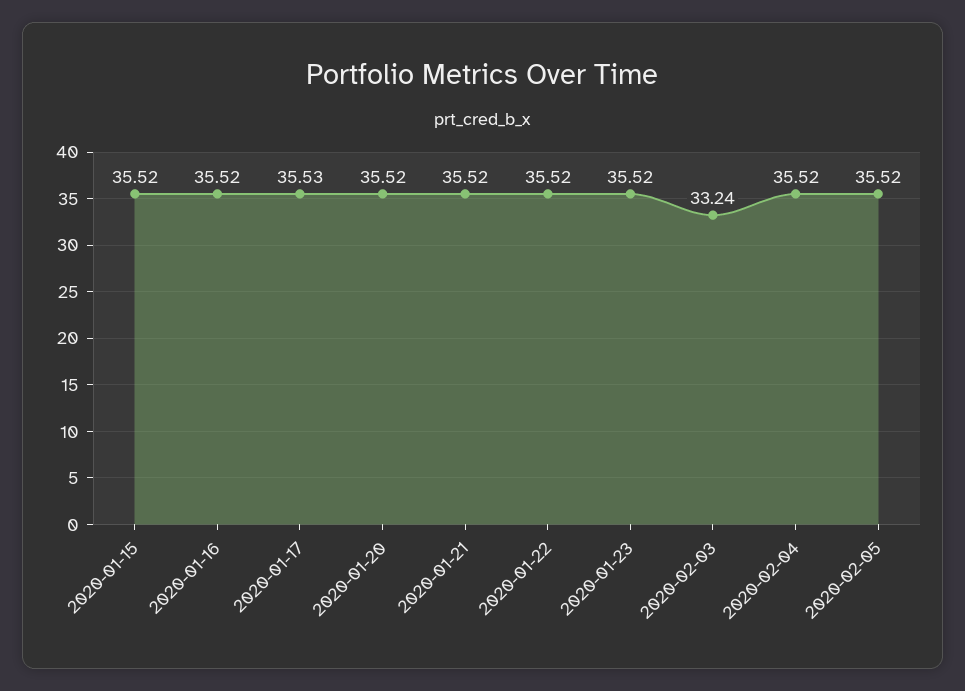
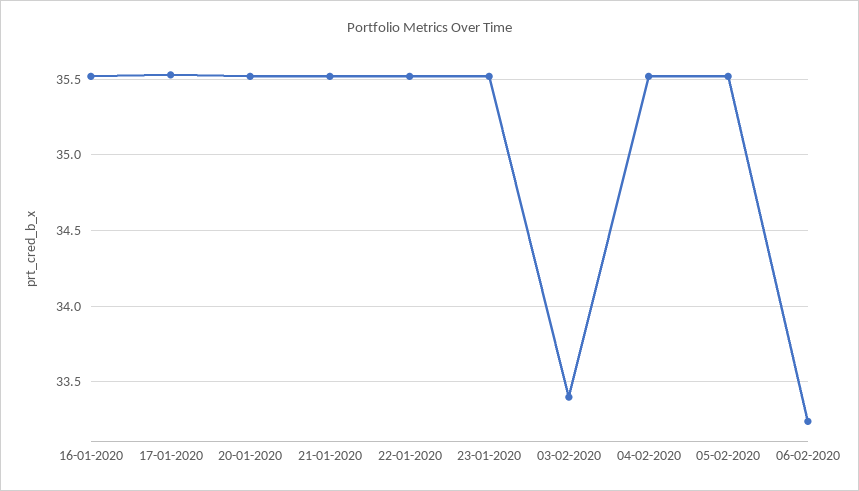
2020-01-15: 35.52 -> none
2020-02-03: 33.24 -> 33.4
06-02-2020: none -> 33.25

